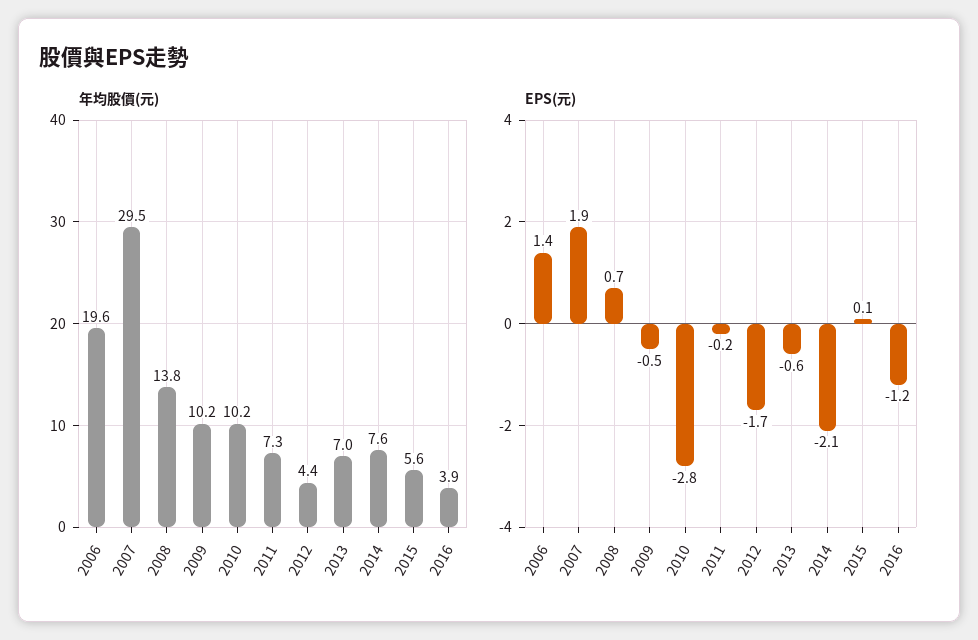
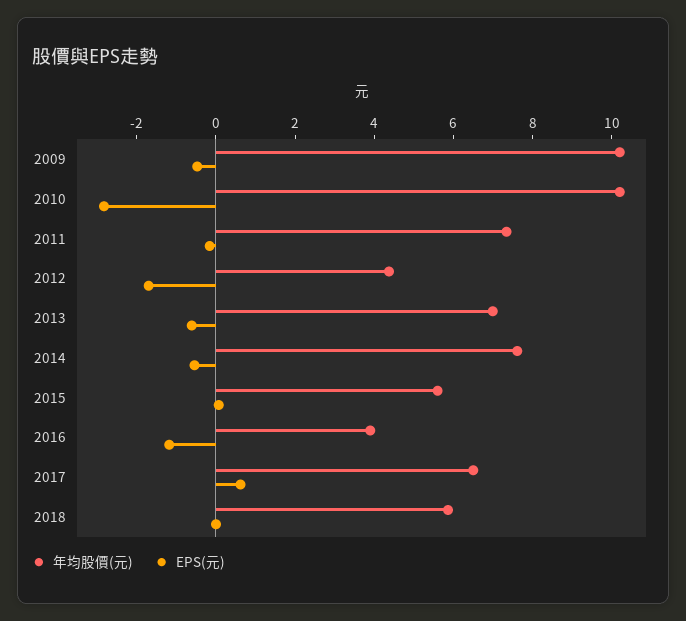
年均股價(元), 2006: 19.6 -> none
年均股價(元), 2007: 29.5 -> none
年均股價(元), 2008: 13.8 -> none
EPS(元), 2006: 1.4 -> none
EPS(元), 2007: 1.9 -> none
EPS(元), 2008: 0.7 -> none
EPS(元), 2014: -2.1 -> -0.5
年均股價(元), 2017: none -> 6.5
EPS(元), 2017: none -> 0.5
年均股價(元), 2018: none -> 6
EPS(元), 2018: none -> 0

